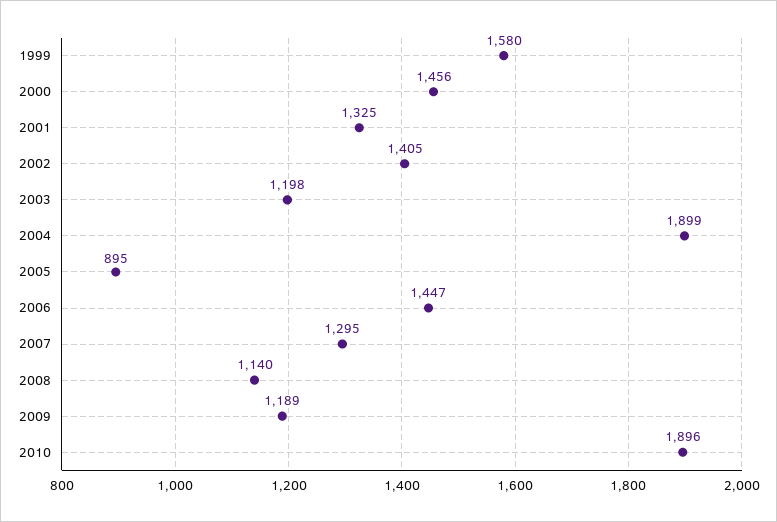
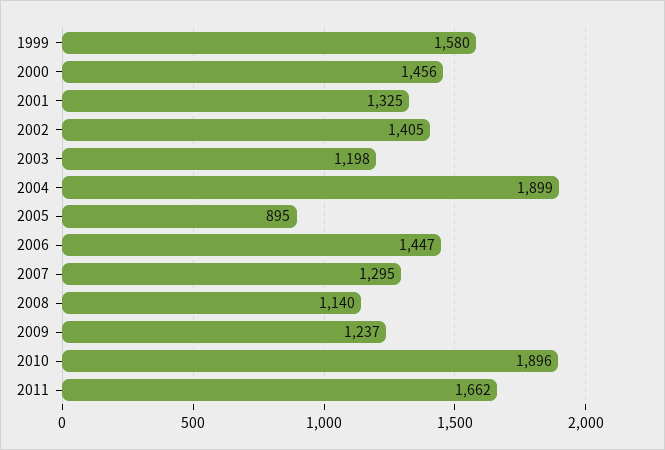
2009: 1189 -> 1237
2011: none -> 1662

